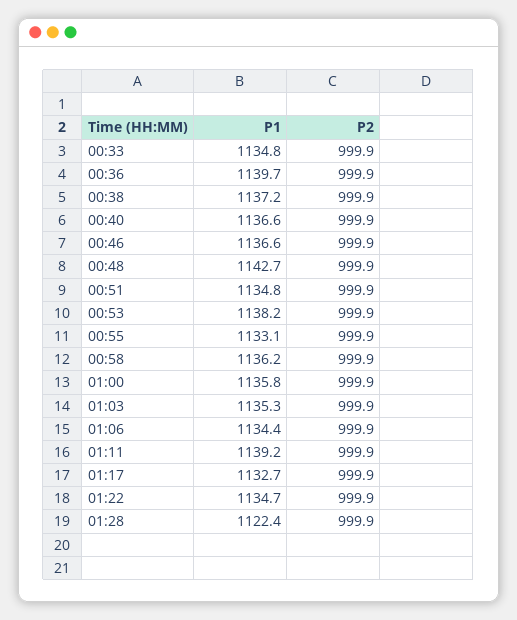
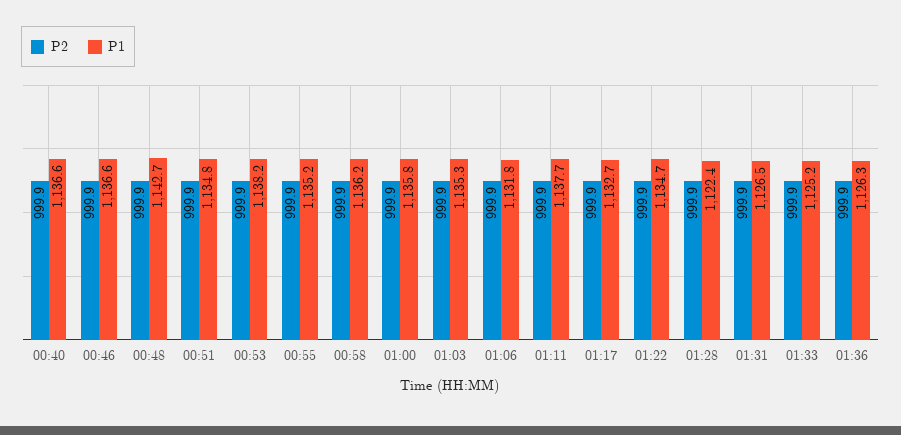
P1, 00:33: 1134.8 -> none
P2, 00:33: 999.9 -> none
P1, 00:36: 1139.7 -> none
P2, 00:36: 999.9 -> none
P1, 00:38: 1137.2 -> none
P2, 00:38: 999.9 -> none
P1, 00:55: 1133.1 -> 1135.2
P1, 01:06: 1134.4 -> 1131.8
P1, 01:11: 1139.2 -> 1137.7
P2, 01:31: none -> 999.9
P1, 01:31: none -> 1126.5
P2, 01:33: none -> 999.9
P1, 01:33: none -> 1125.2
P2, 01:36: none -> 999.9
P1, 01:36: none -> 1126.3

